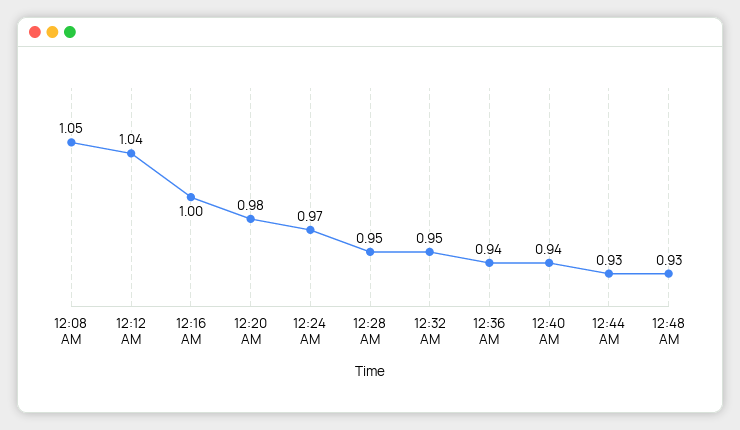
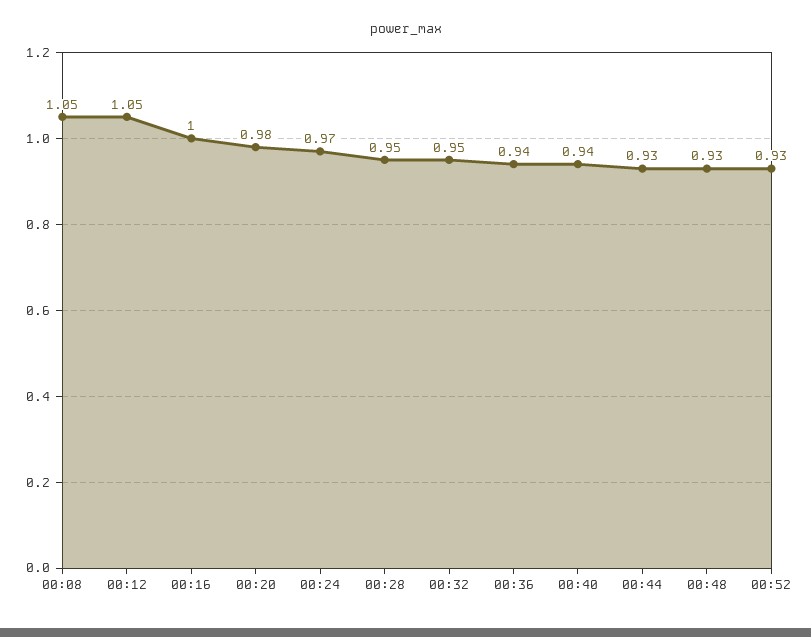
12:12 AM: 1.04 -> 1.05
00:52: none -> 0.93

